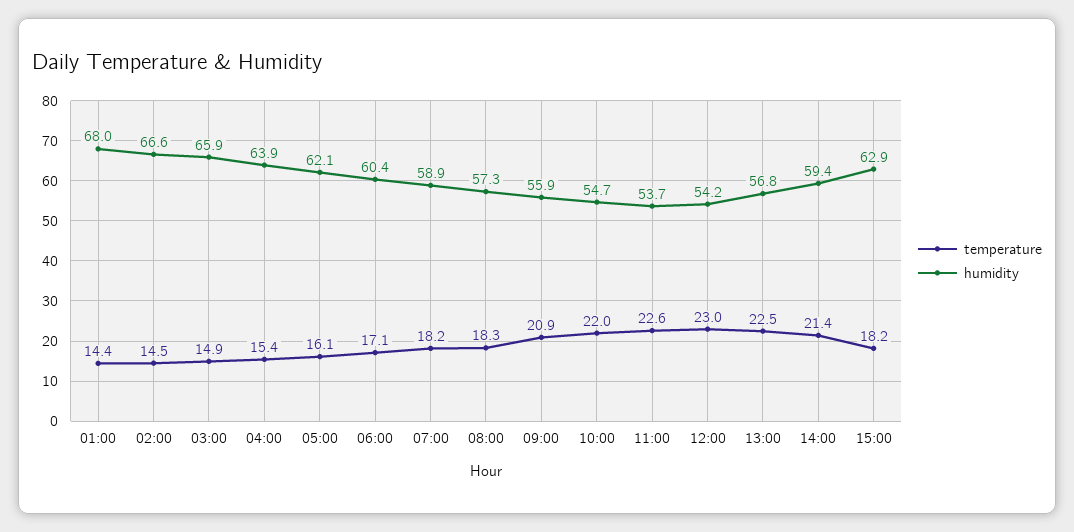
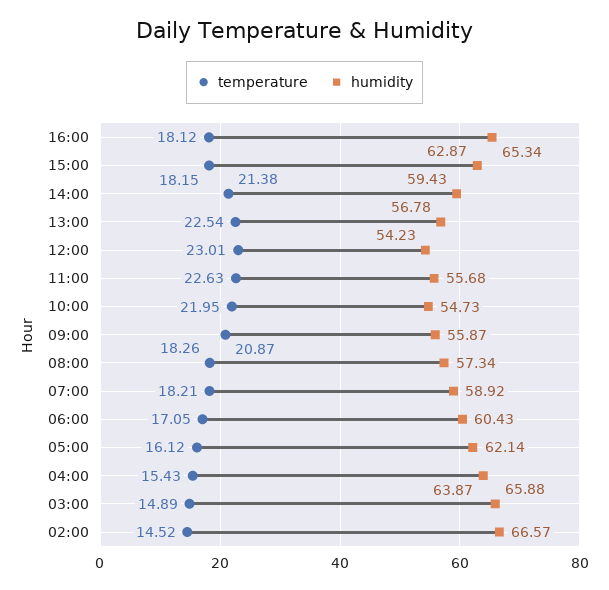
temperature, 01:00: 14.4 -> none
humidity, 01:00: 68 -> none
humidity, 11:00: 53.7 -> 55.68
temperature, 16:00: none -> 18.12
humidity, 16:00: none -> 65.34

